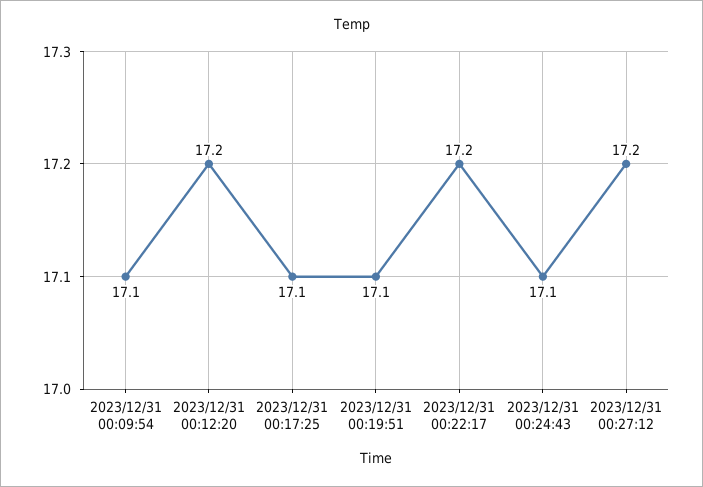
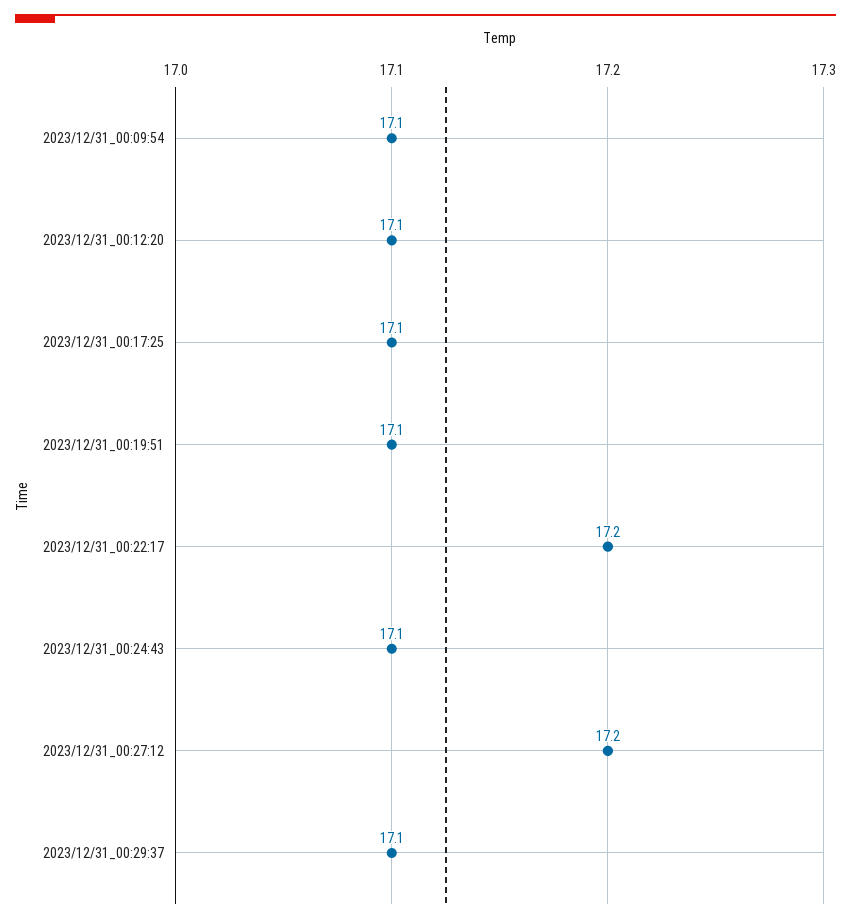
2023/12/31 00:12:20: 17.2 -> 17.1
2023/12/31_00:29:37: none -> 17.1

